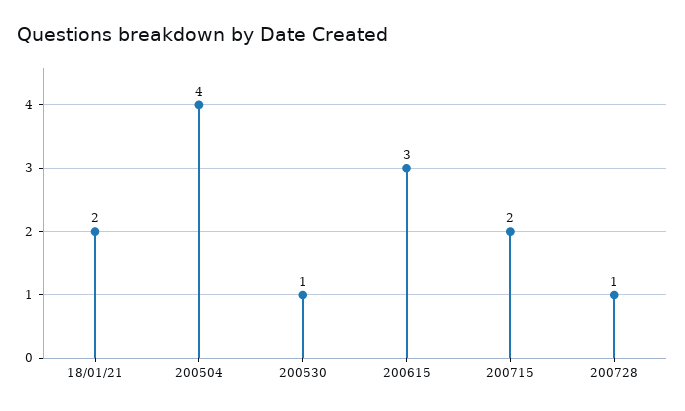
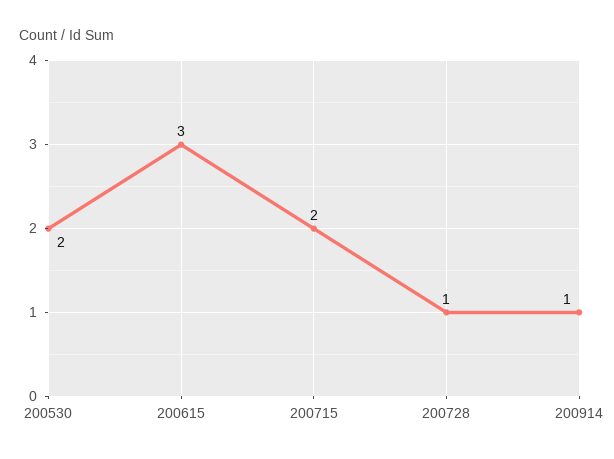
18/01/21: 2 -> none
200504: 4 -> none
200530: 1 -> 2
200914: none -> 1

